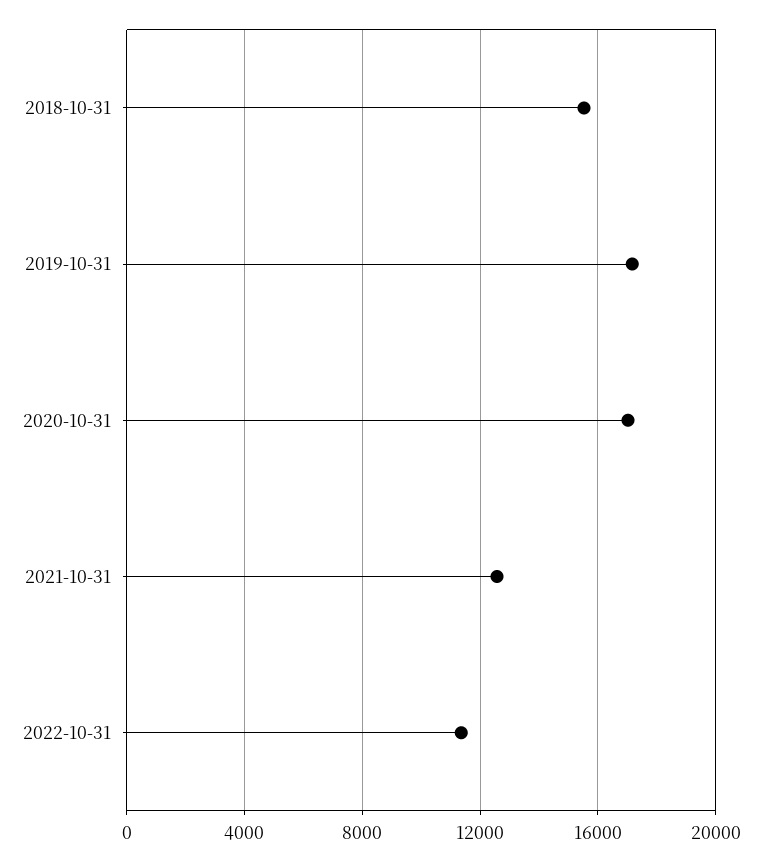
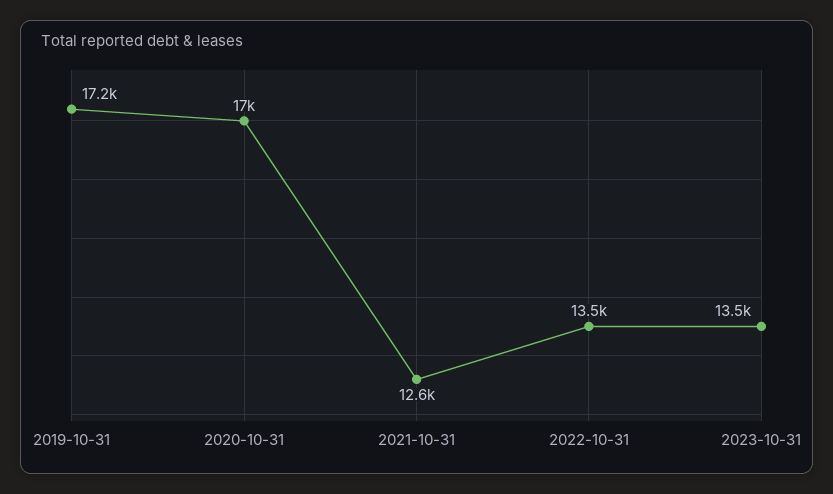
2018-10-31: 15500 -> none
2022-10-31: 11500 -> 13500
2023-10-31: none -> 13500

